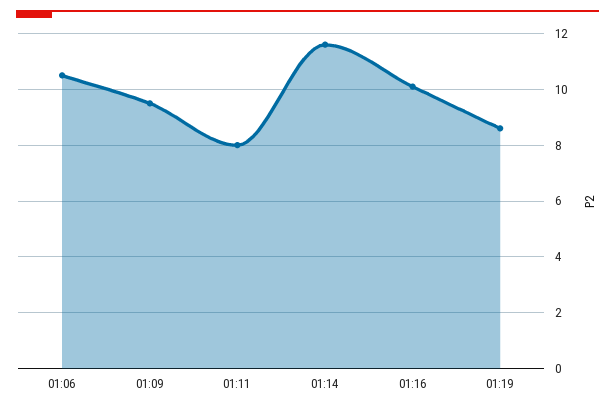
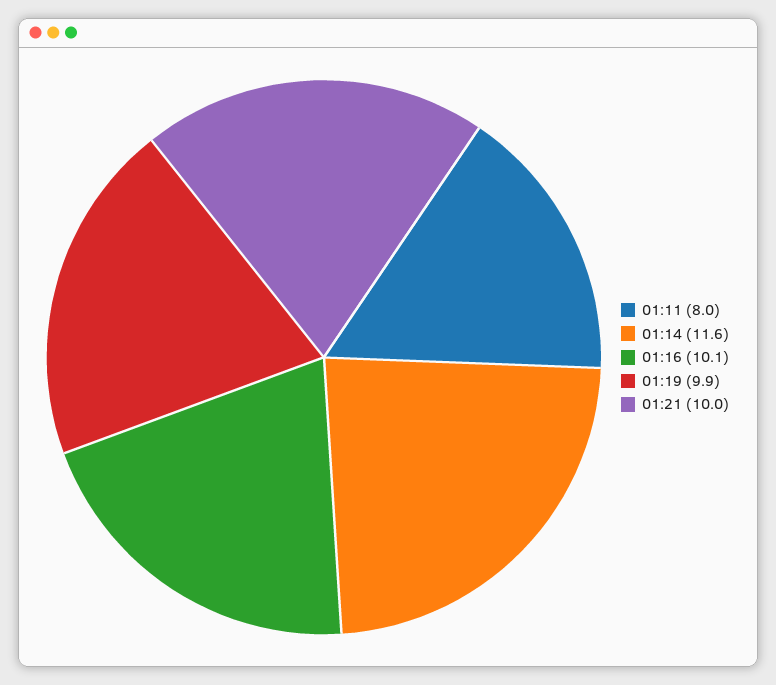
01:06: 10.5 -> none
01:09: 9.5 -> none
01:19: 8.5 -> 9.9
01:21: none -> 10

